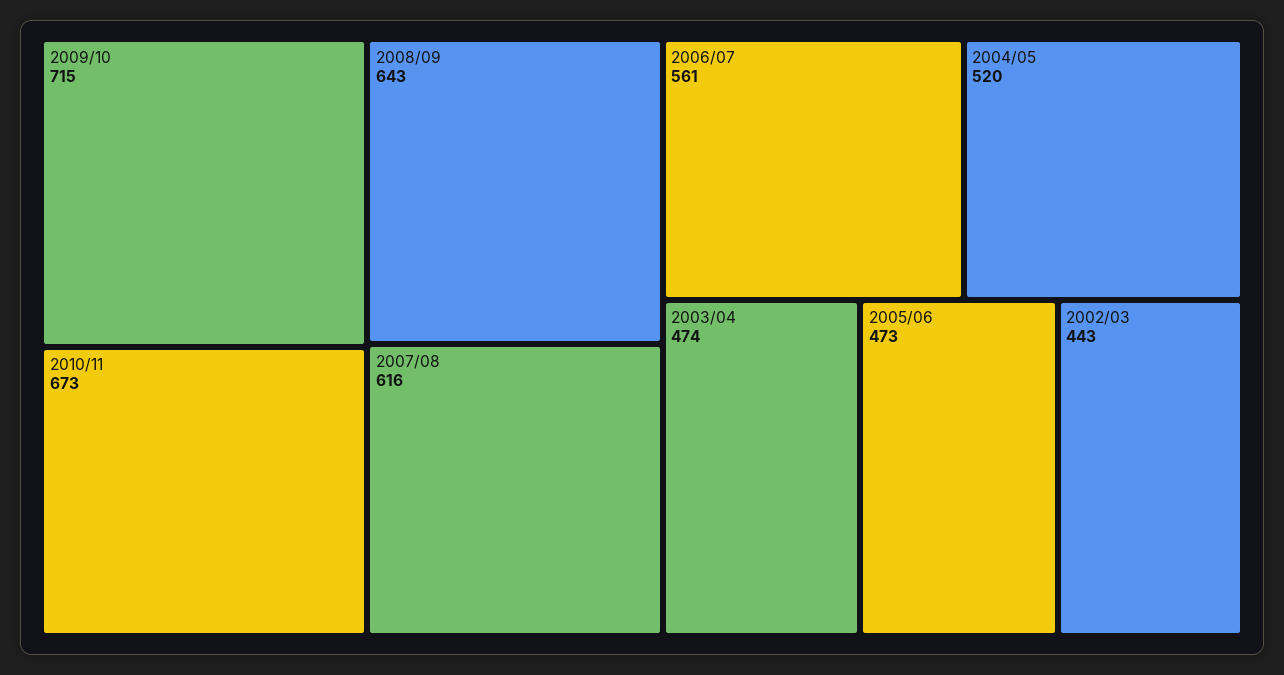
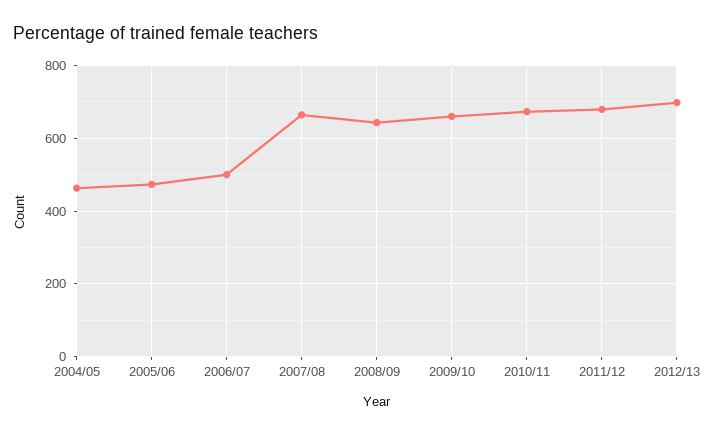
2009/10: 715 -> 660
2007/08: 616 -> 660
2006/07: 561 -> 500
2004/05: 520 -> 460
2003/04: 474 -> none
2002/03: 443 -> none
2011/12: none -> 680
2012/13: none -> 700

